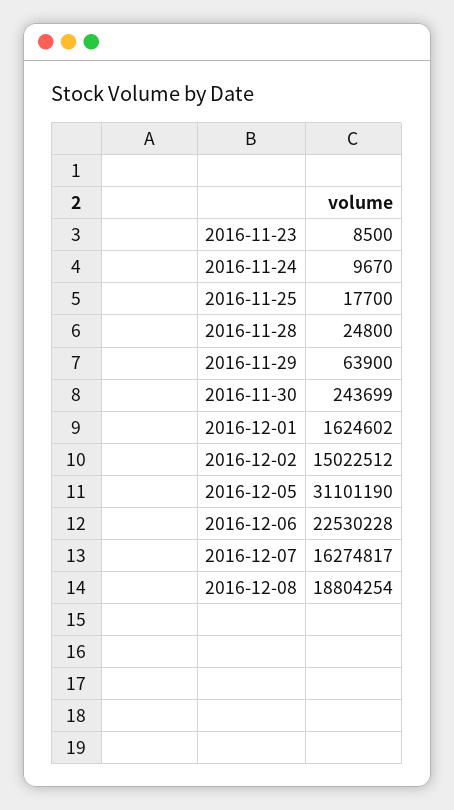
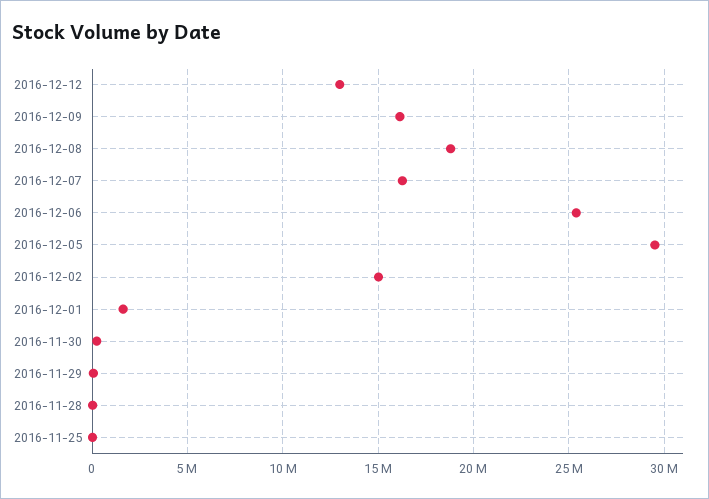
2016-11-23: 8500 -> none
2016-11-24: 9670 -> none
2016-12-05: 31101190 -> 29500000
2016-12-06: 22530228 -> 25500000
2016-12-12: none -> 13000000
2016-12-09: none -> 16000000

